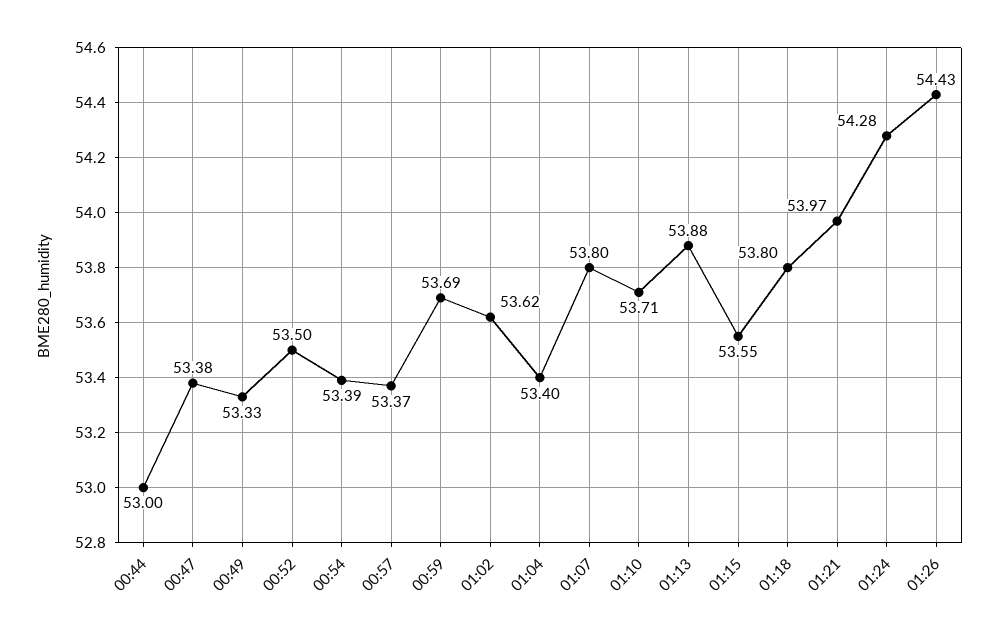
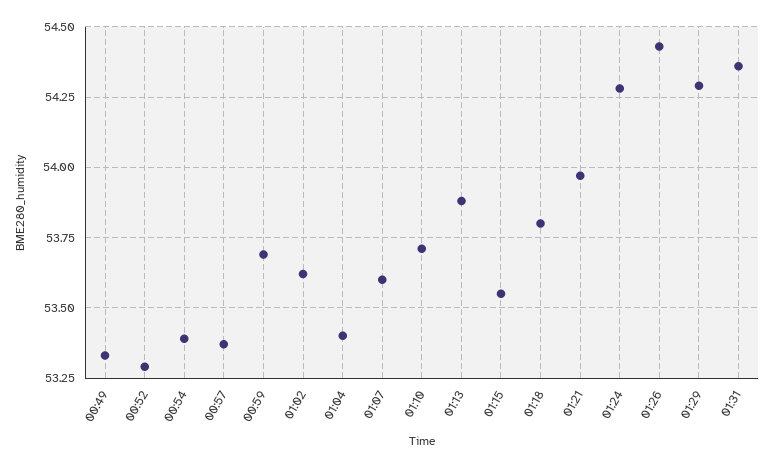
00:44: 53 -> none
00:47: 53.38 -> none
00:52: 53.5 -> 53.3
01:07: 53.8 -> 53.6
01:29: none -> 54.3
01:31: none -> 54.35

